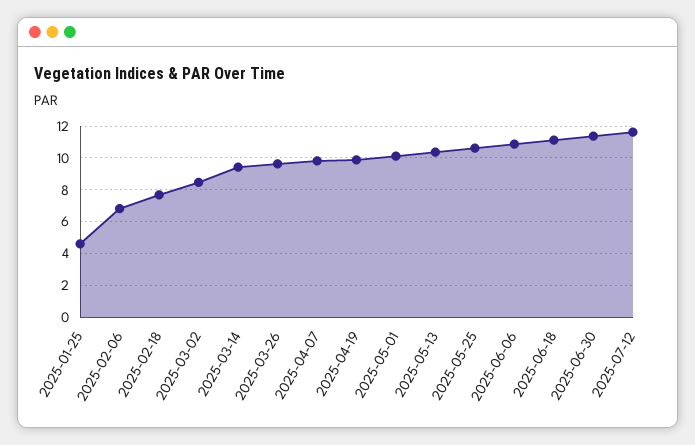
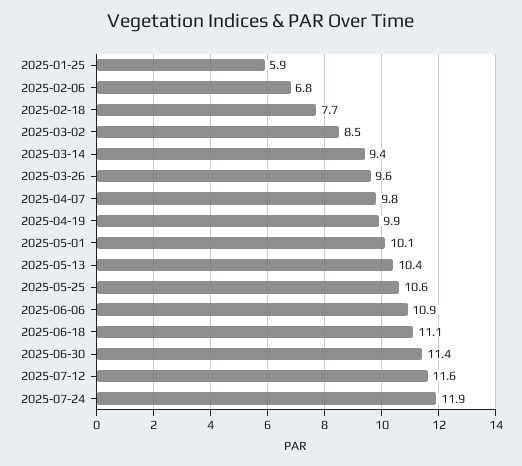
2025-01-25: 4.5 -> 5.9
2025-07-24: none -> 11.9

